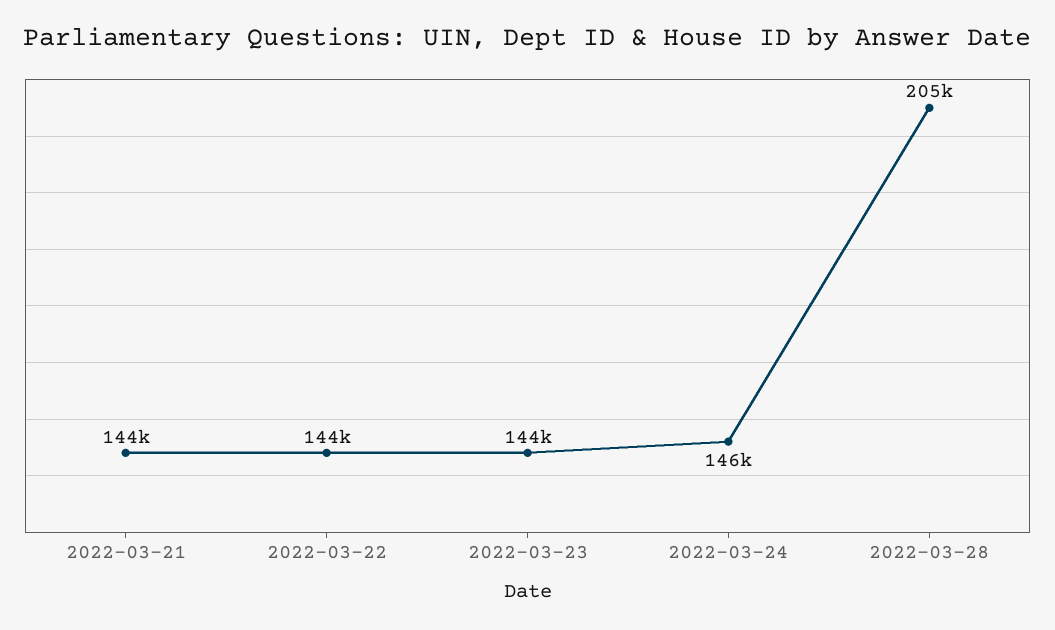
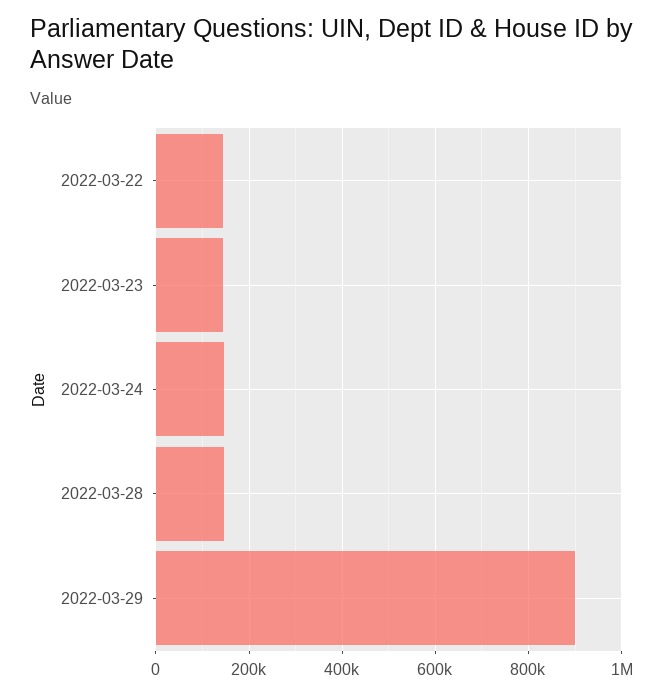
2022-03-21: 144000 -> none
2022-03-28: 205000 -> 140000
2022-03-29: none -> 900000

